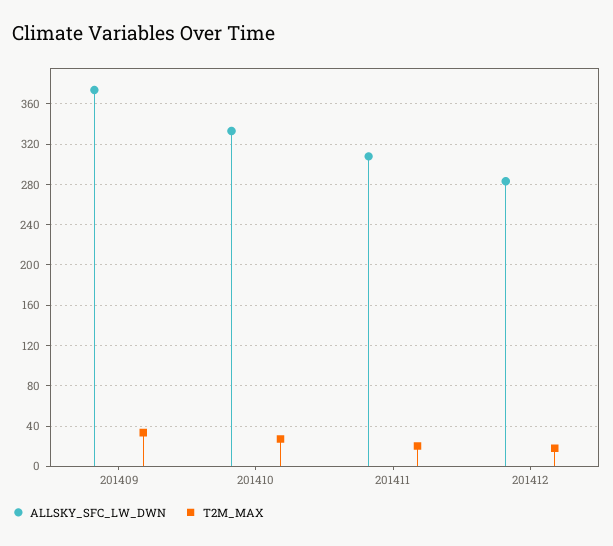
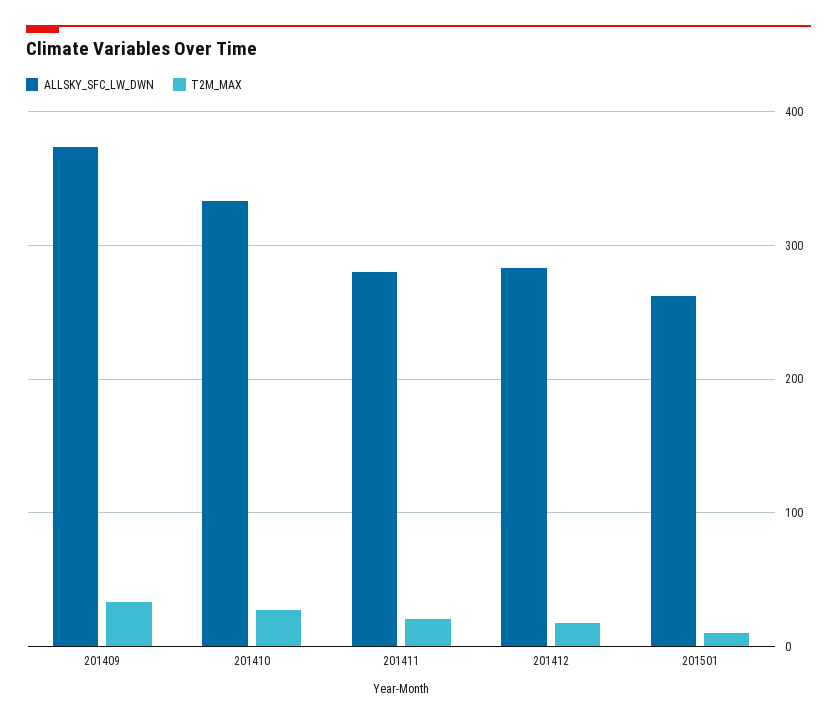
ALLSKY_SFC_LW_DWN, 201411: 310 -> 280
ALLSKY_SFC_LW_DWN, 201501: none -> 260
T2M_MAX, 201501: none -> 10

